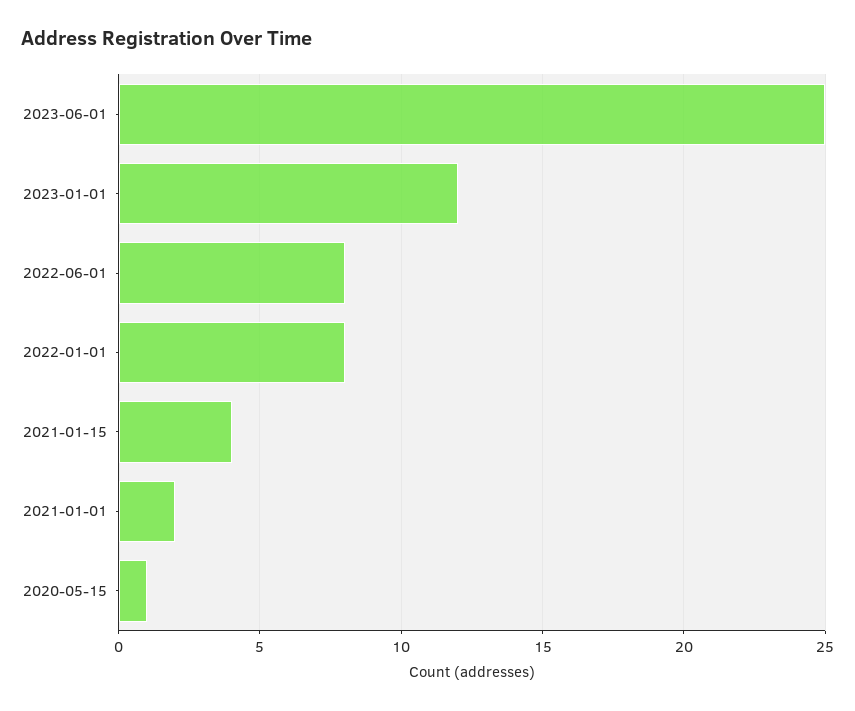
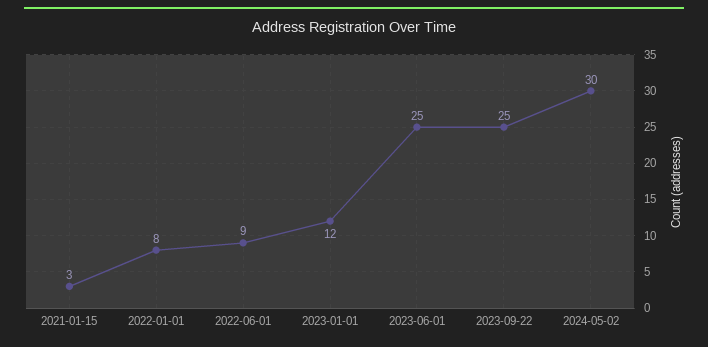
2022-06-01: 8 -> 9
2021-01-15: 4 -> 3
2021-01-01: 2 -> none
2020-05-15: 1 -> none
2023-09-22: none -> 25
2024-05-02: none -> 30

